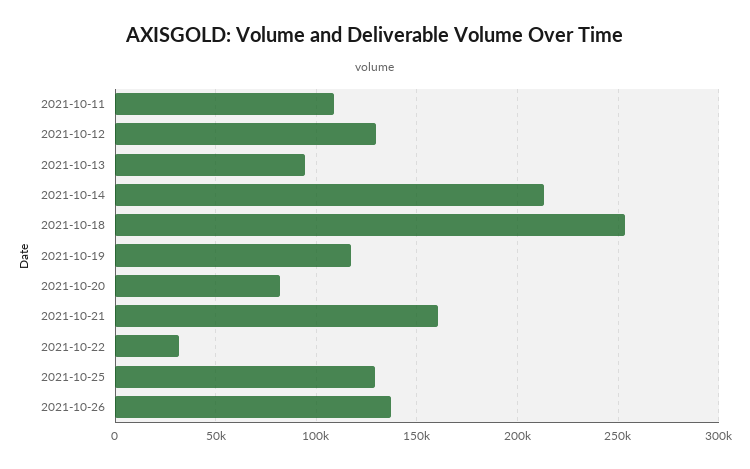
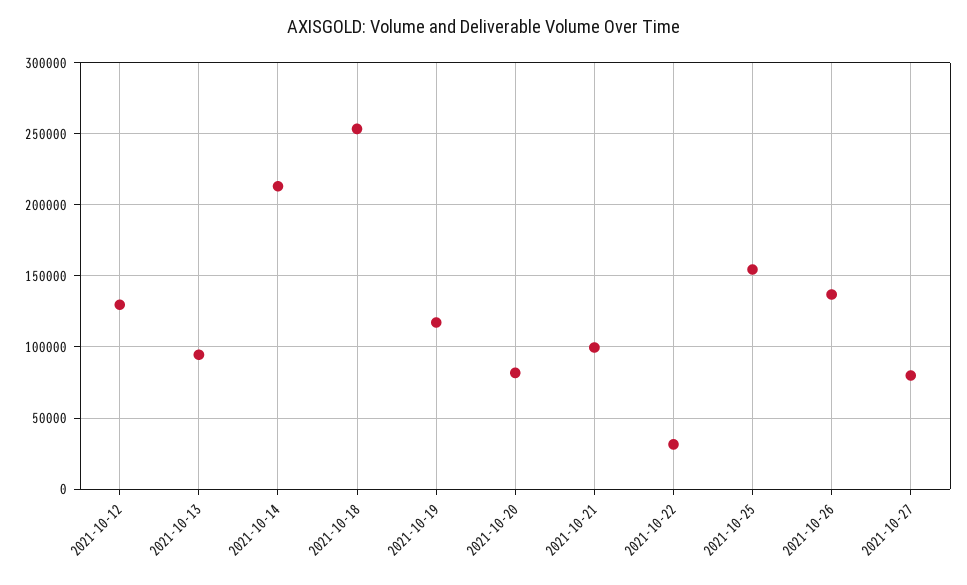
2021-10-11: 110000 -> none
2021-10-21: 160000 -> 100000
2021-10-25: 130000 -> 155000
2021-10-27: none -> 80000

